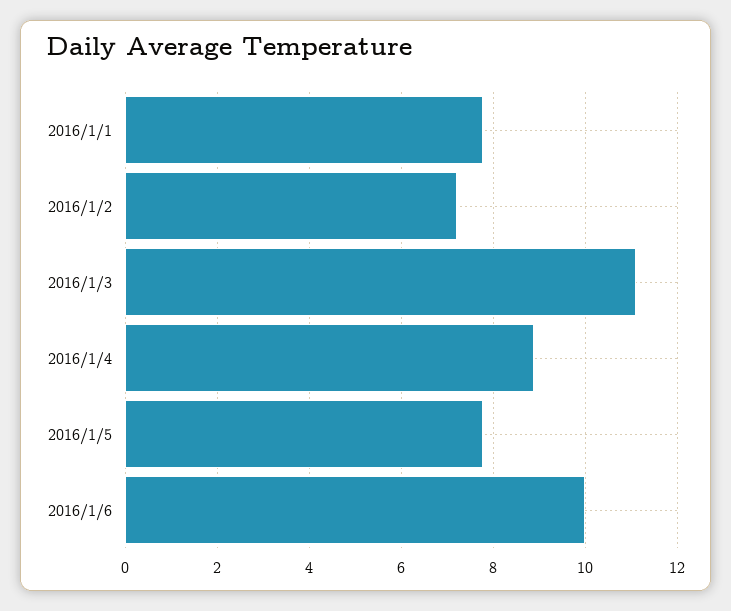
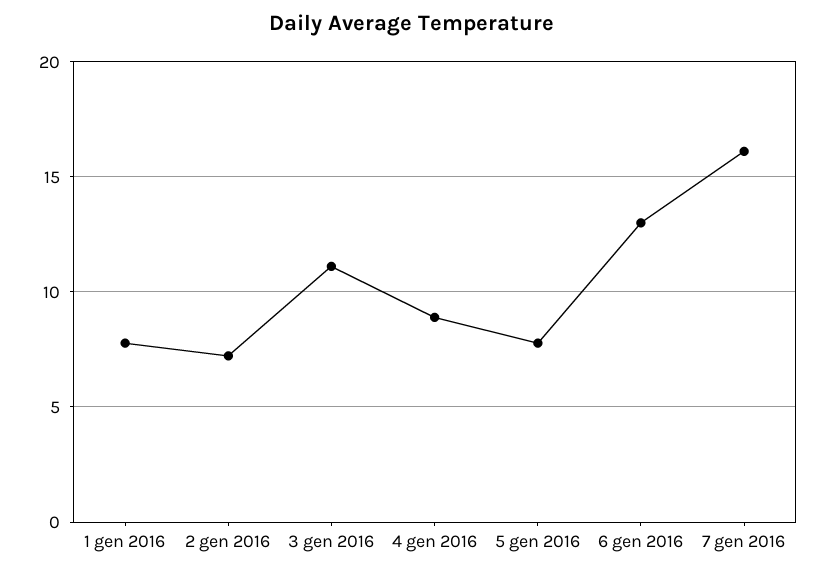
2016/1/6: 10 -> 13
7 gen 2016: none -> 16

